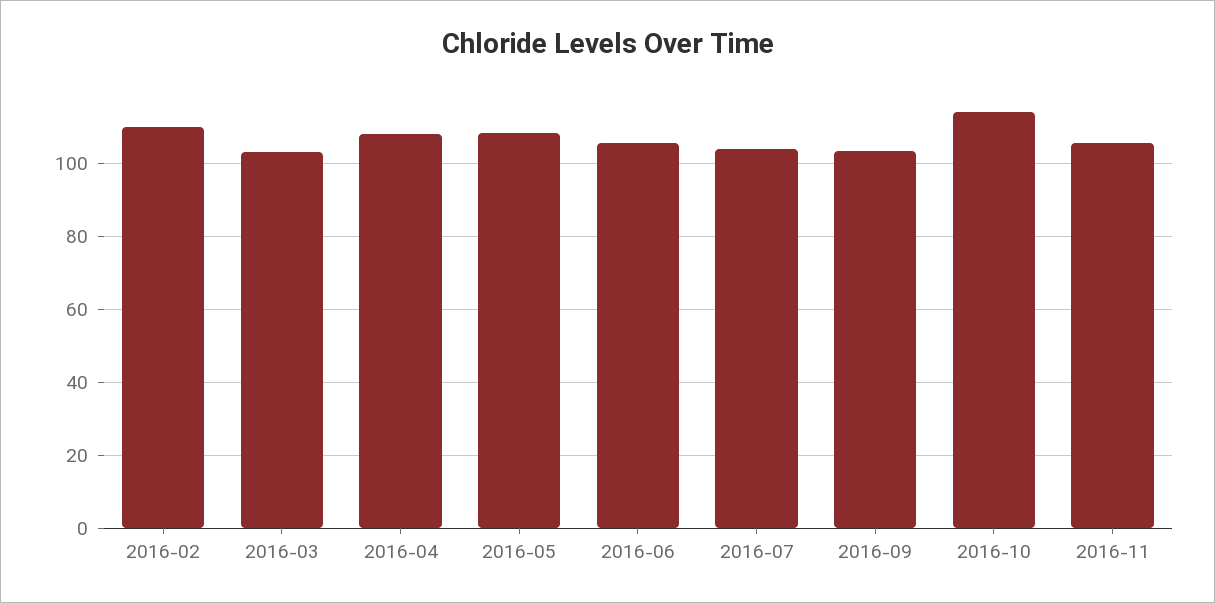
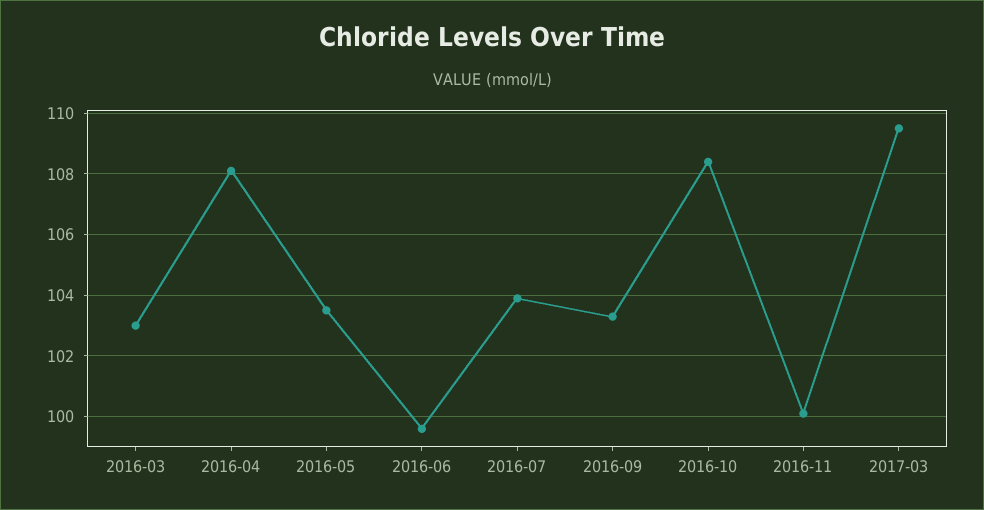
2016-02: 110 -> none
2016-05: 108 -> 103.5
2016-06: 106 -> 99.5
2016-10: 114 -> 108.5
2016-11: 106 -> 100
2017-03: none -> 109.5

